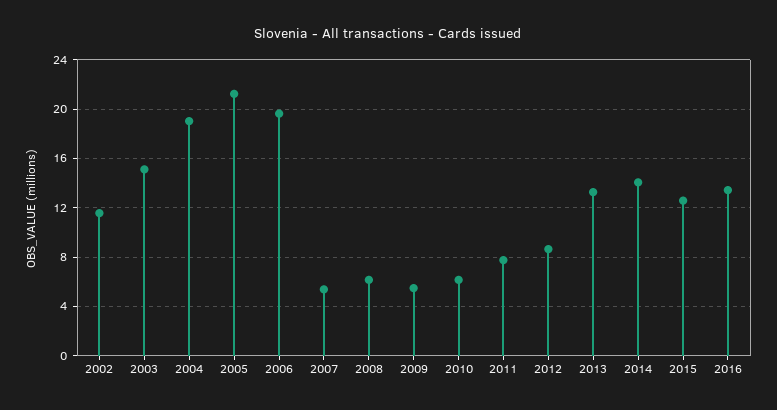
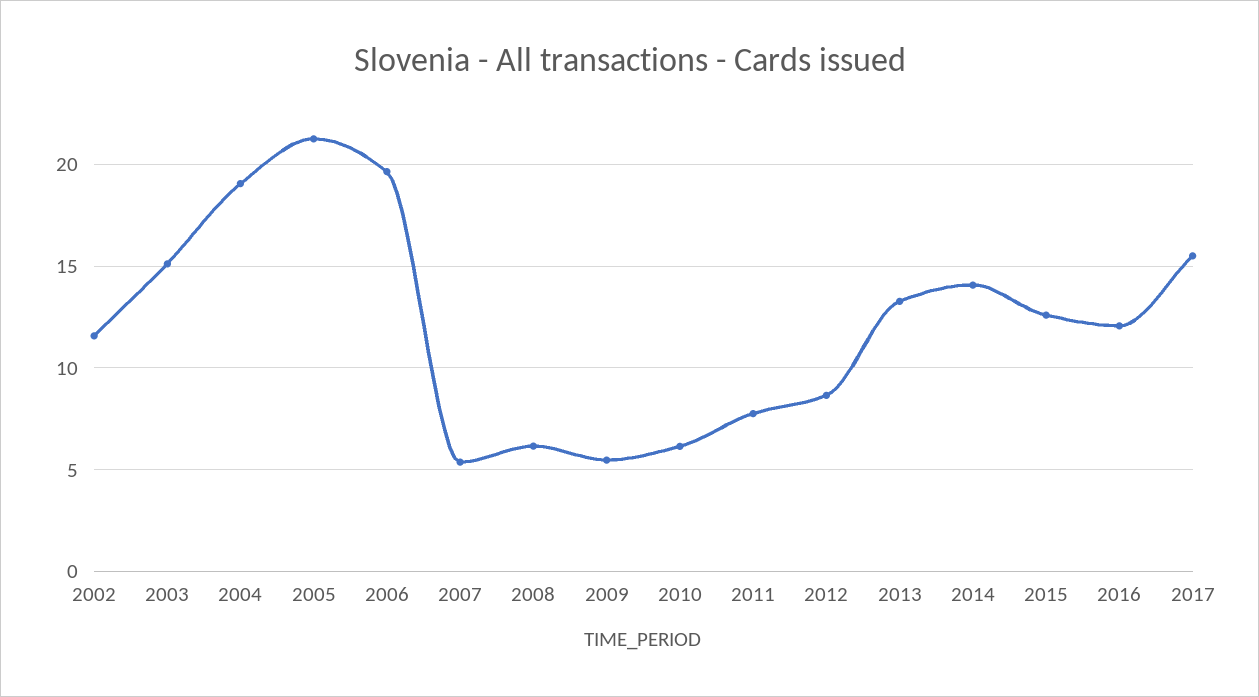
2016: 13.5 -> 12
2017: none -> 15.5

